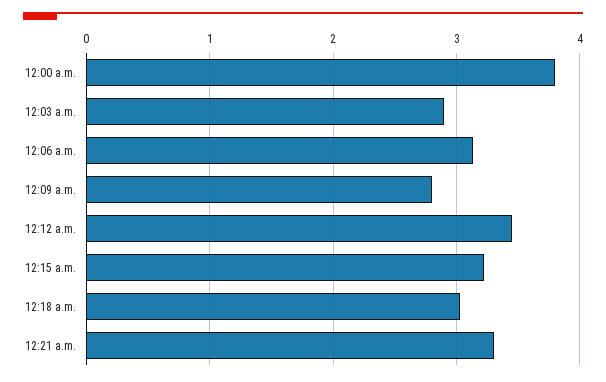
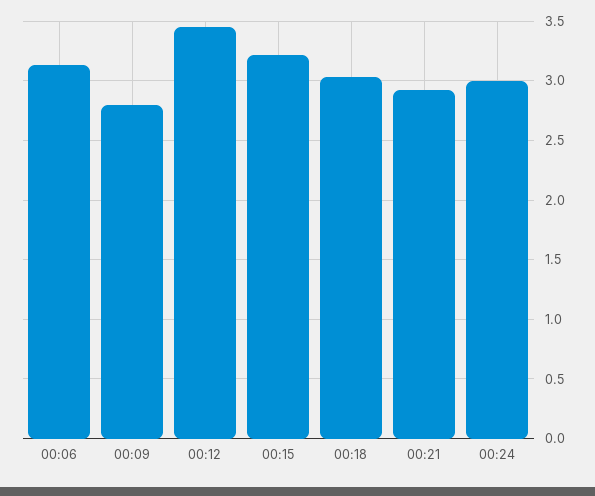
12:00 a.m.: 3.8 -> none
12:03 a.m.: 2.9 -> none
12:21 a.m.: 3.3 -> 2.9
00:24: none -> 3

